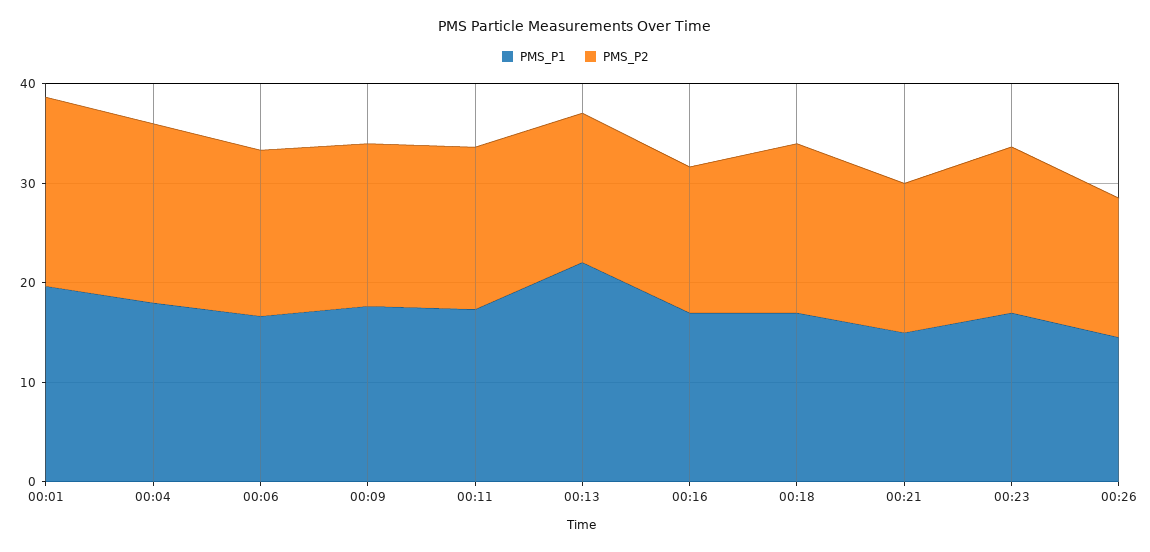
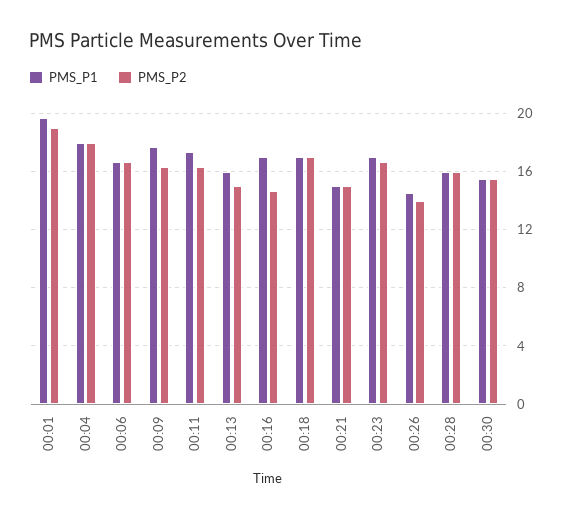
PMS_P1, 00:13: 22 -> 16
PMS_P1, 00:28: none -> 16
PMS_P2, 00:28: none -> 16
PMS_P1, 00:30: none -> 15.5
PMS_P2, 00:30: none -> 15.5

